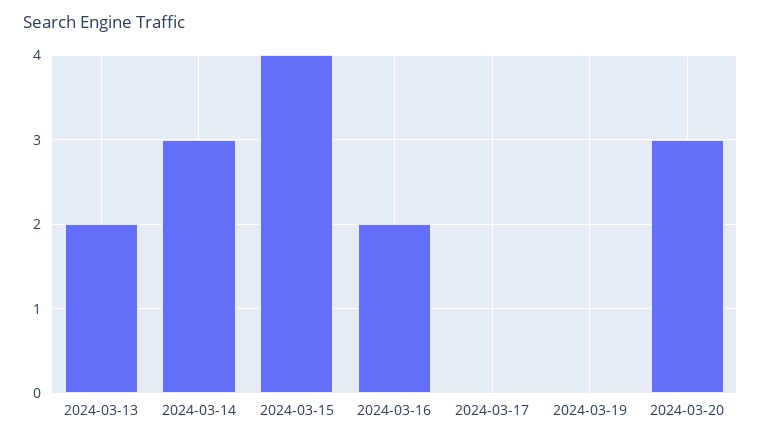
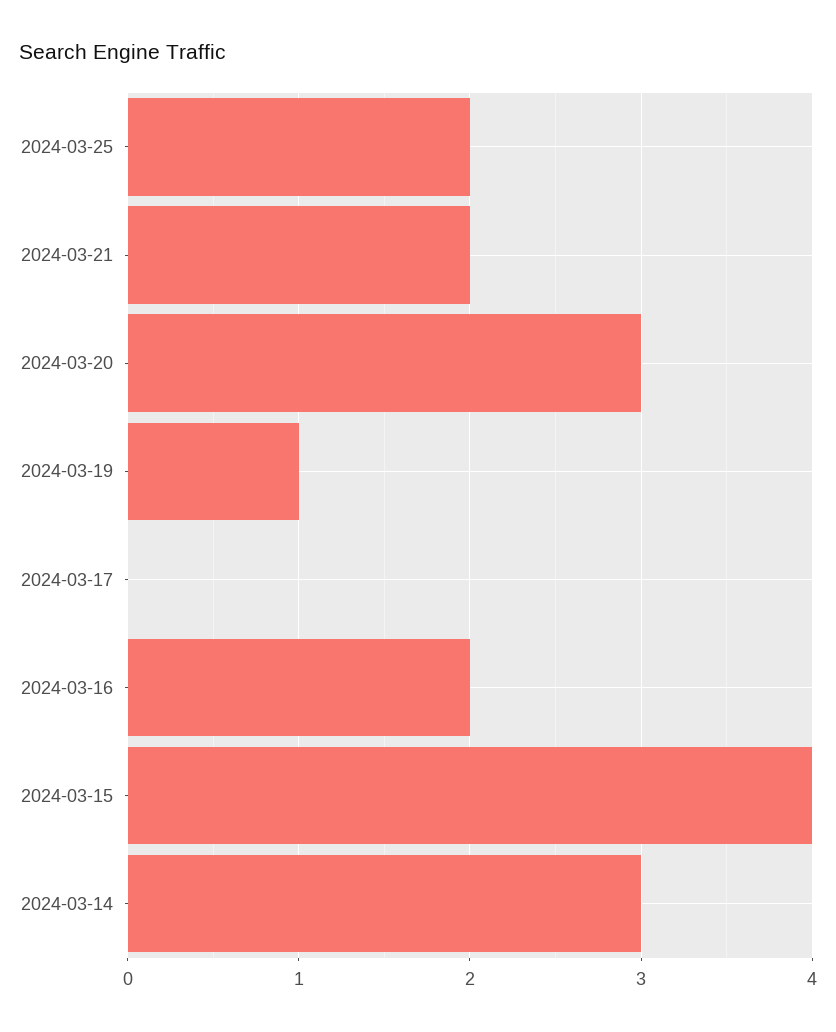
2024-03-13: 2 -> none
2024-03-19: 0 -> 1
2024-03-25: none -> 2
2024-03-21: none -> 2

